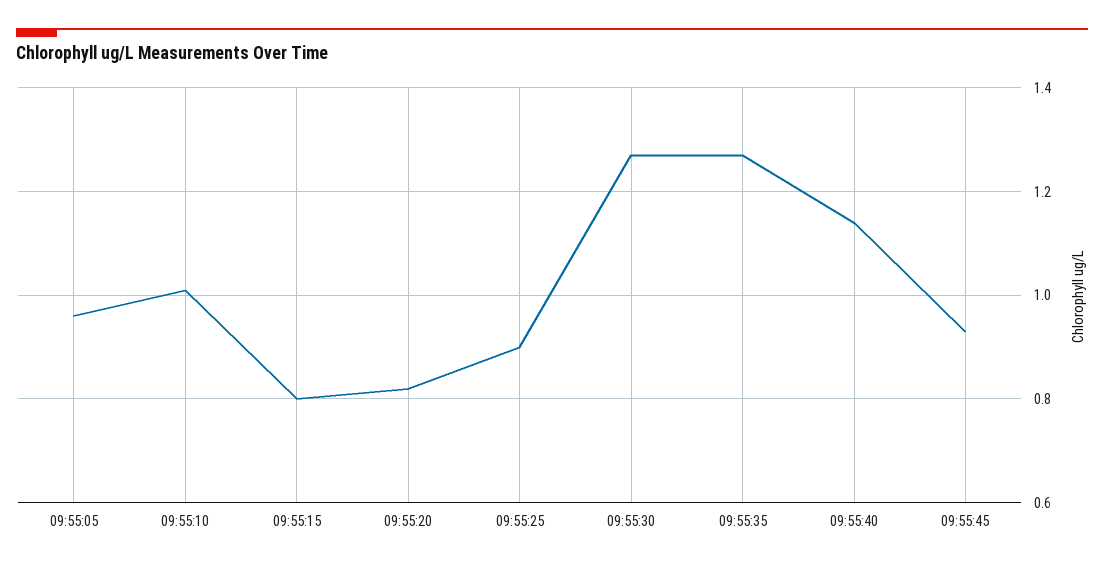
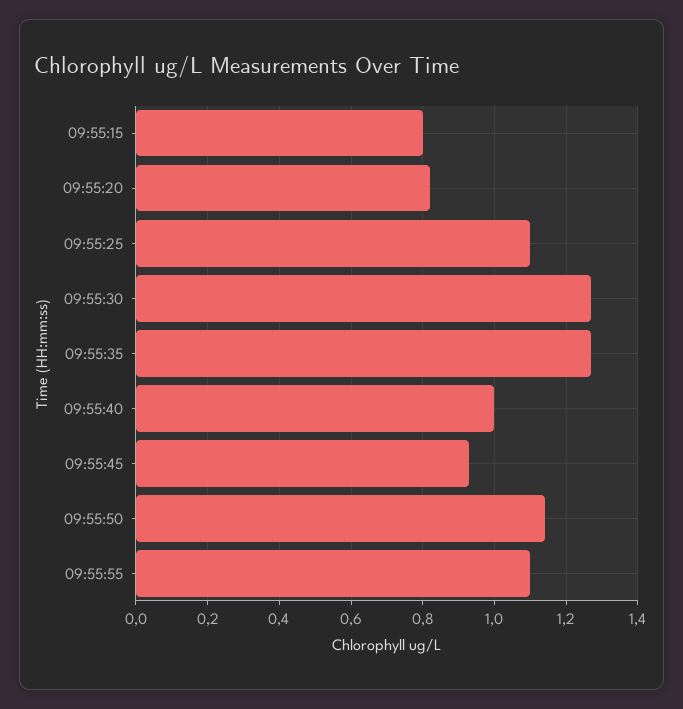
09:55:05: 0.95 -> none
09:55:10: 1 -> none
09:55:25: 0.9 -> 1.1
09:55:40: 1.15 -> 1
09:55:50: none -> 1.15
09:55:55: none -> 1.1

